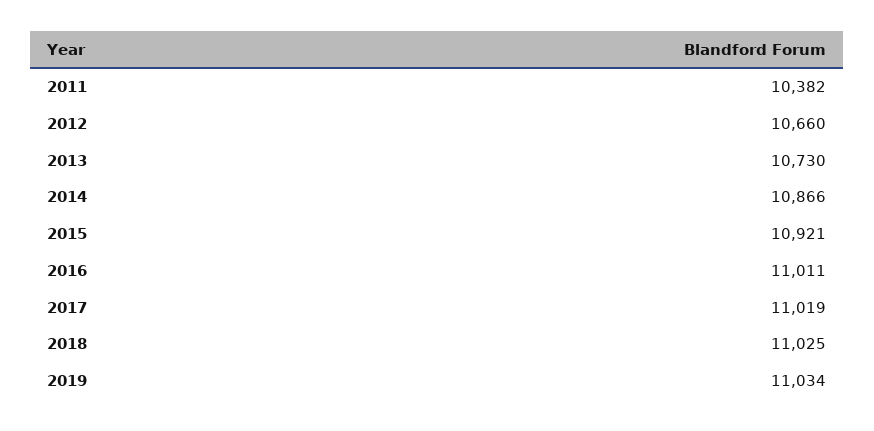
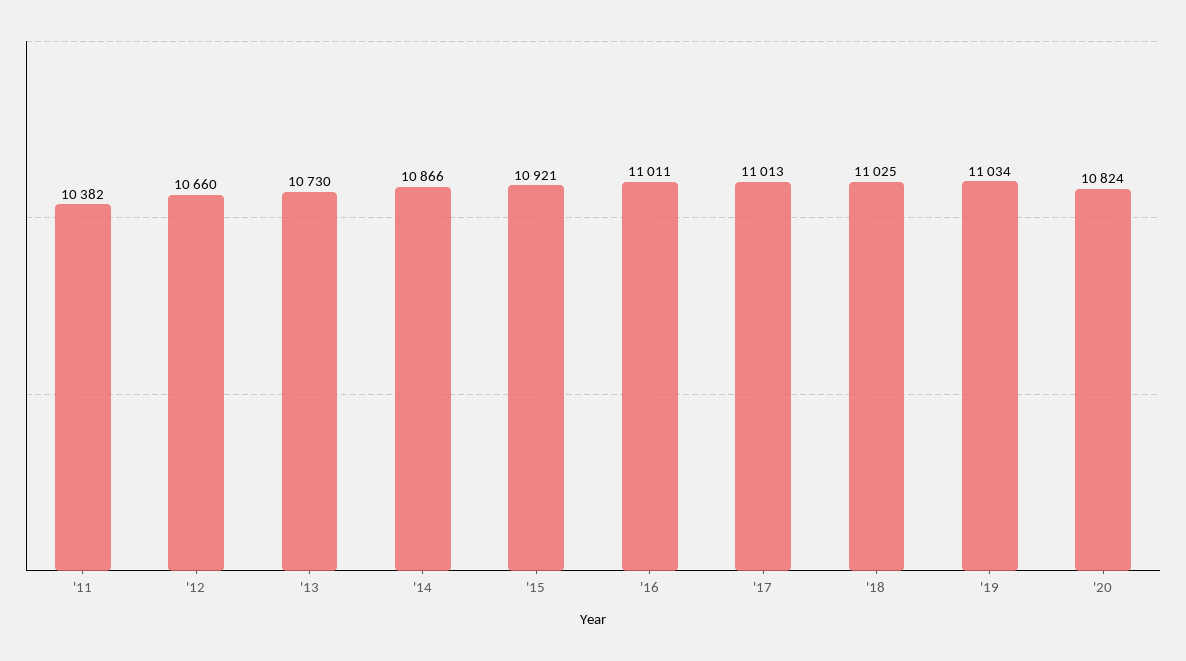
2017: 11019 -> 11013
'20: none -> 10824

